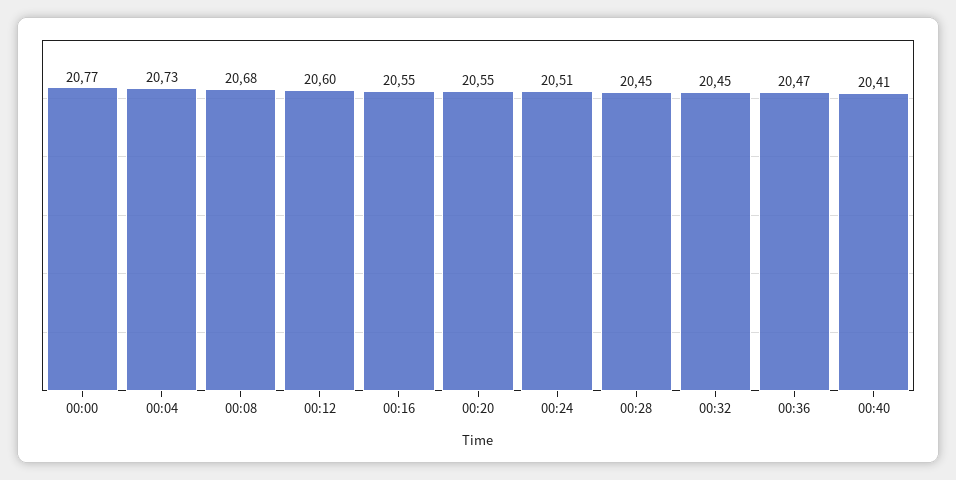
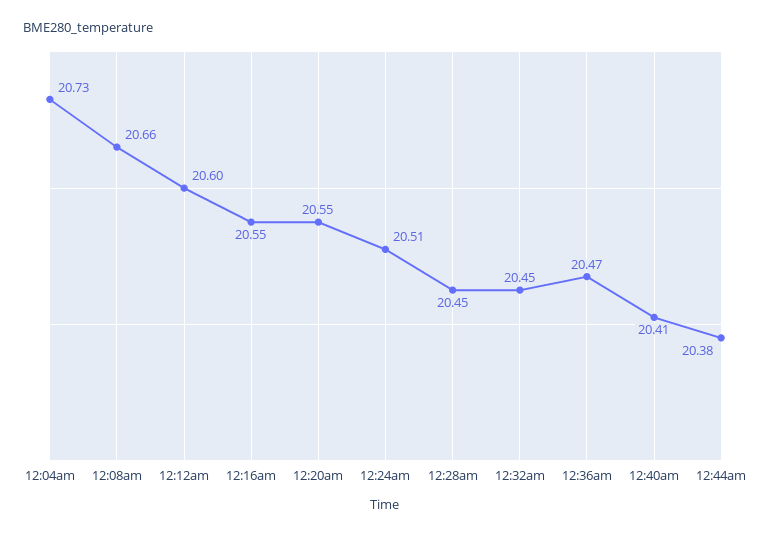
00:00: 20.77 -> none
00:08: 20.68 -> 20.66
12:44am: none -> 20.38

